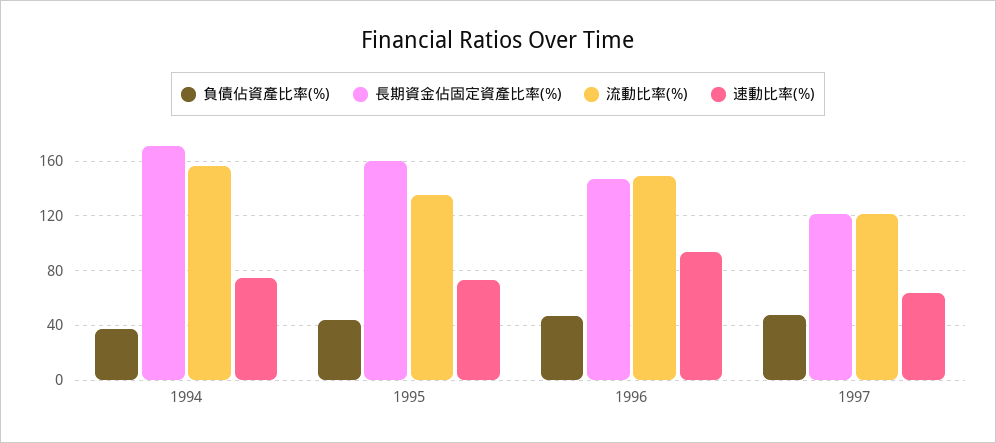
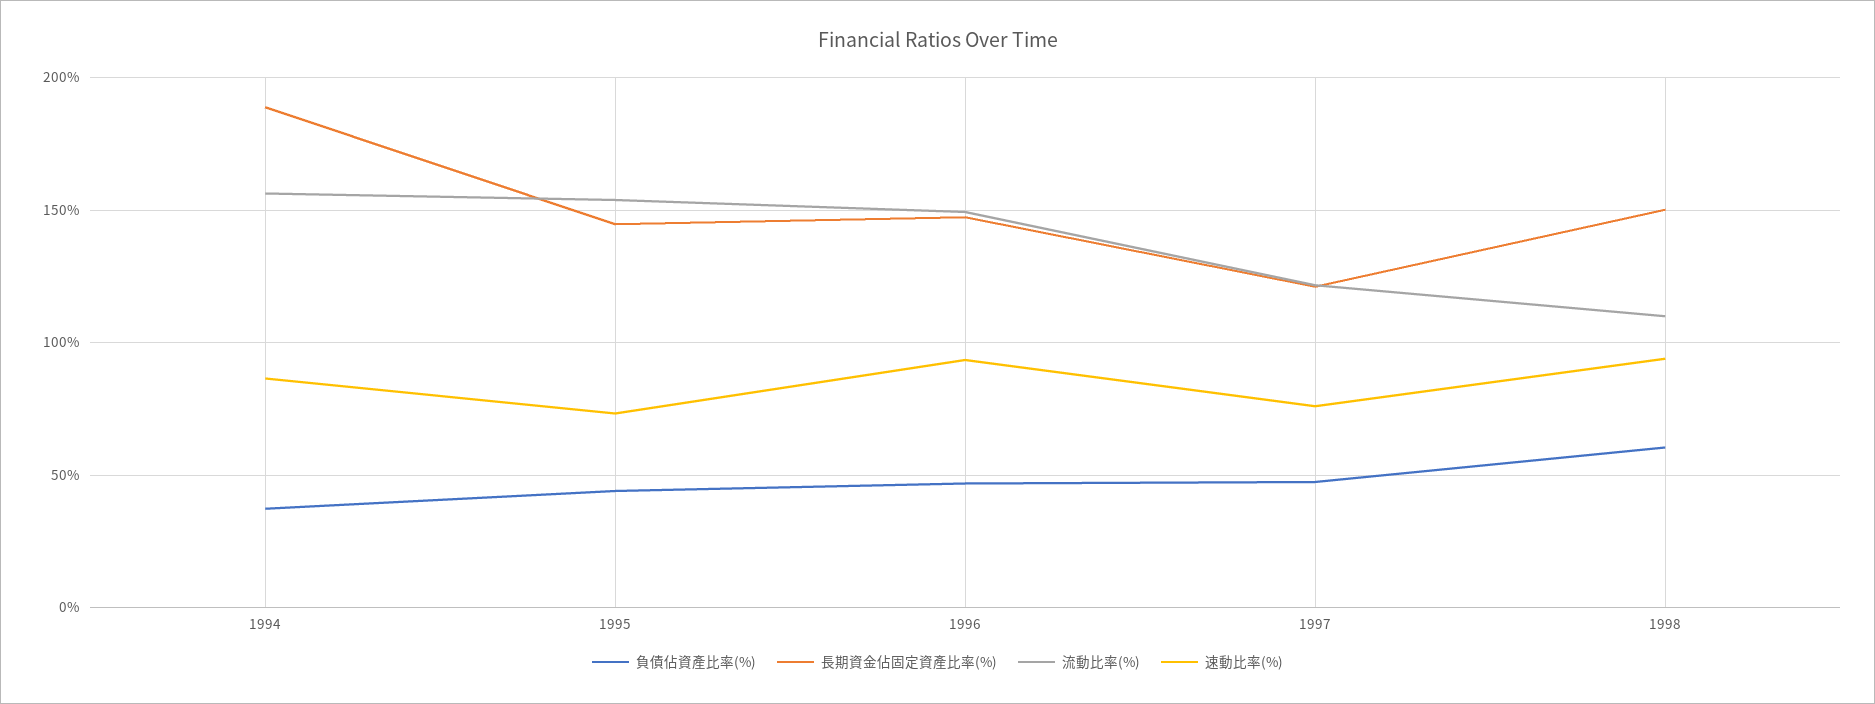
長期資金佔固定資產比率(%), 1994: 170 -> 190
速動比率(%), 1994: 75 -> 85
長期資金佔固定資產比率(%), 1995: 160 -> 145
流動比率(%), 1995: 135 -> 155
速動比率(%), 1997: 65 -> 75
負債佔資產比率(%), 1998: none -> 60
長期資金佔固定資產比率(%), 1998: none -> 150
流動比率(%), 1998: none -> 110
速動比率(%), 1998: none -> 95

